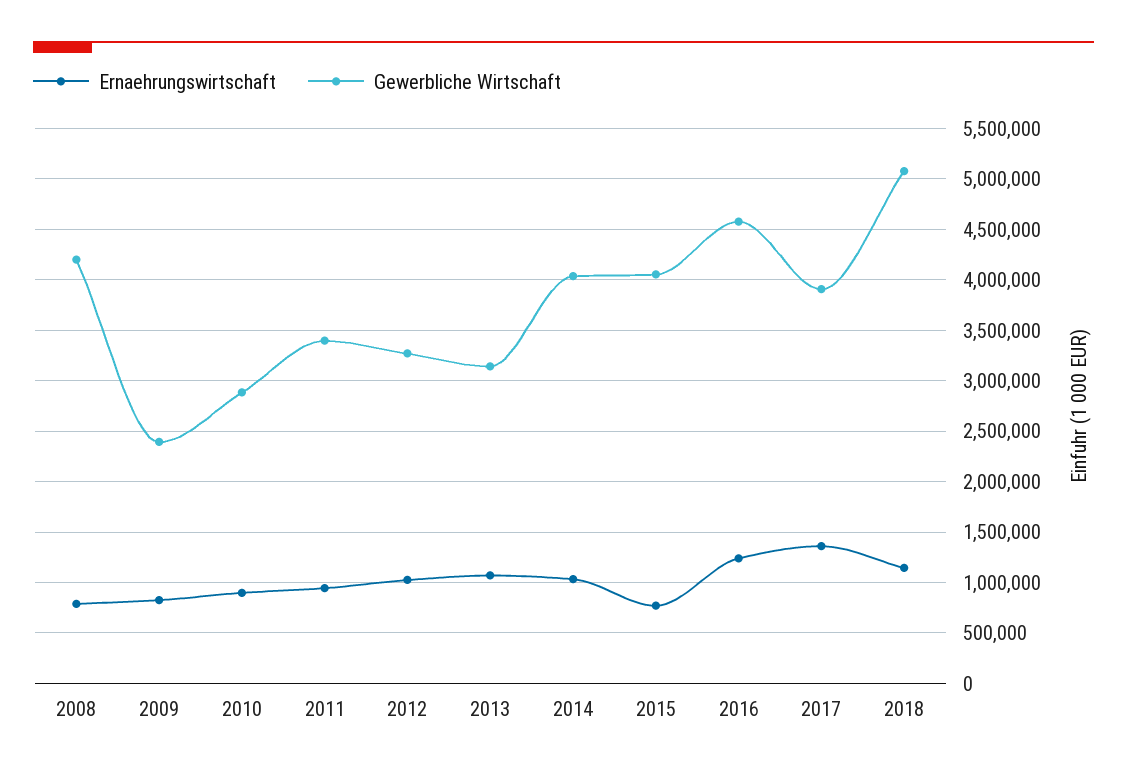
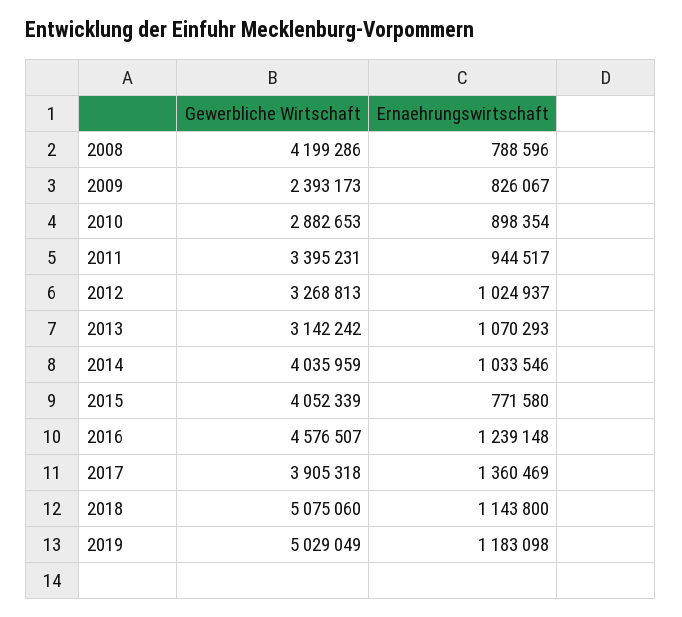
Gewerbliche Wirtschaft, 2019: none -> 5029049
Ernaehrungswirtschaft, 2019: none -> 1183098

